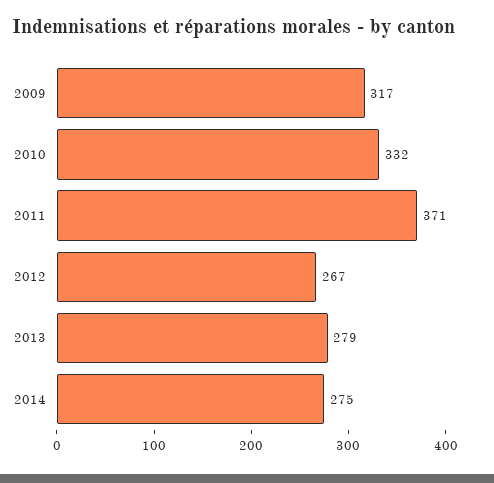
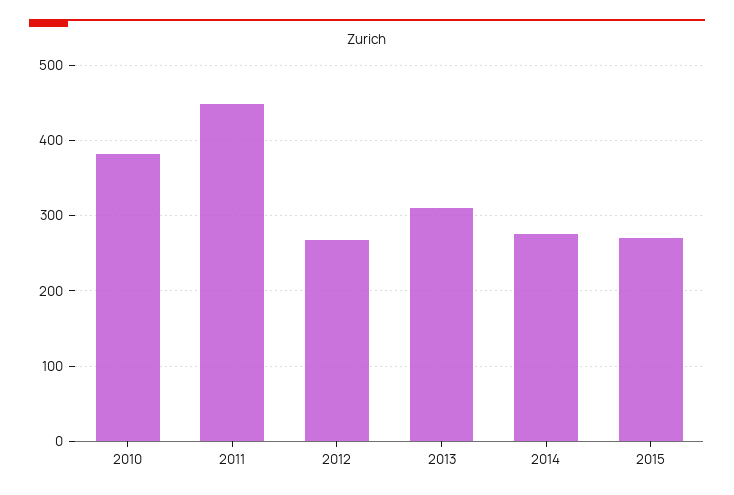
2009: 317 -> none
2010: 332 -> 380
2011: 371 -> 450
2013: 279 -> 310
2015: none -> 270

